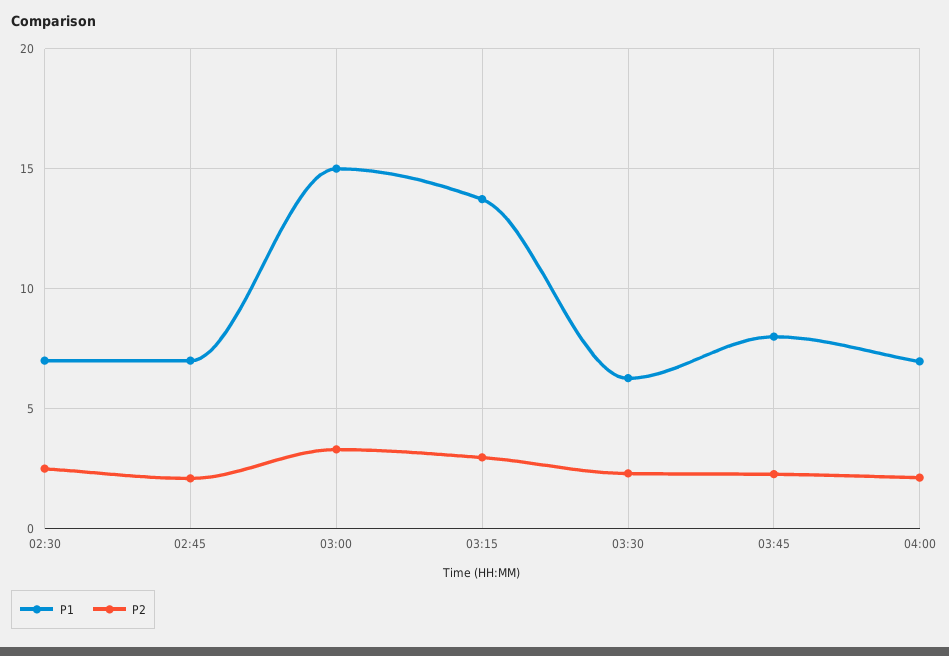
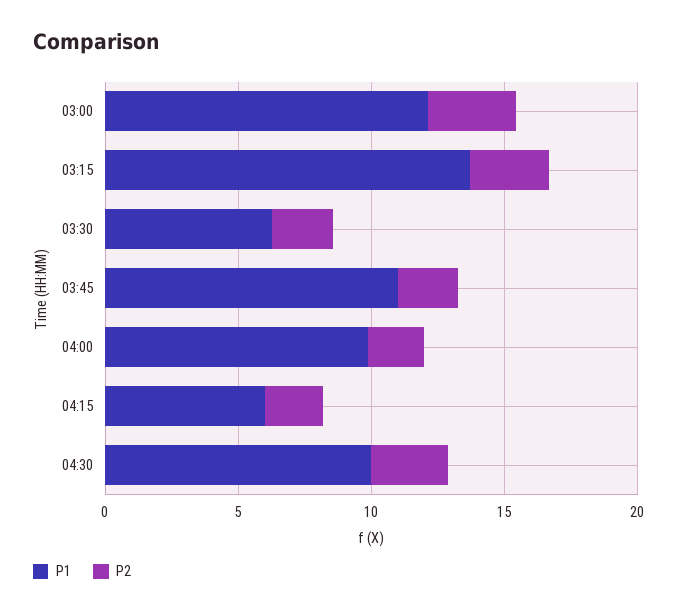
P1, 02:30: 7 -> none
P2, 02:30: 2.5 -> none
P1, 02:45: 7 -> none
P2, 02:45: 2 -> none
P1, 03:00: 15 -> 12
P1, 03:45: 8 -> 11
P1, 04:00: 7 -> 10
P1, 04:15: none -> 6
P2, 04:15: none -> 2
P1, 04:30: none -> 10
P2, 04:30: none -> 3

